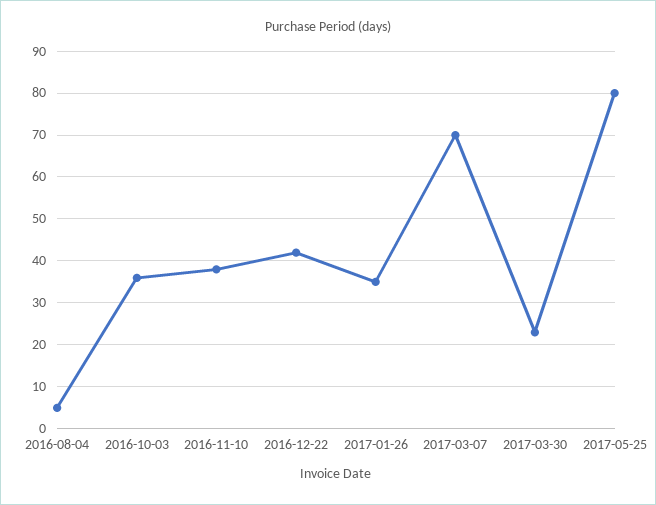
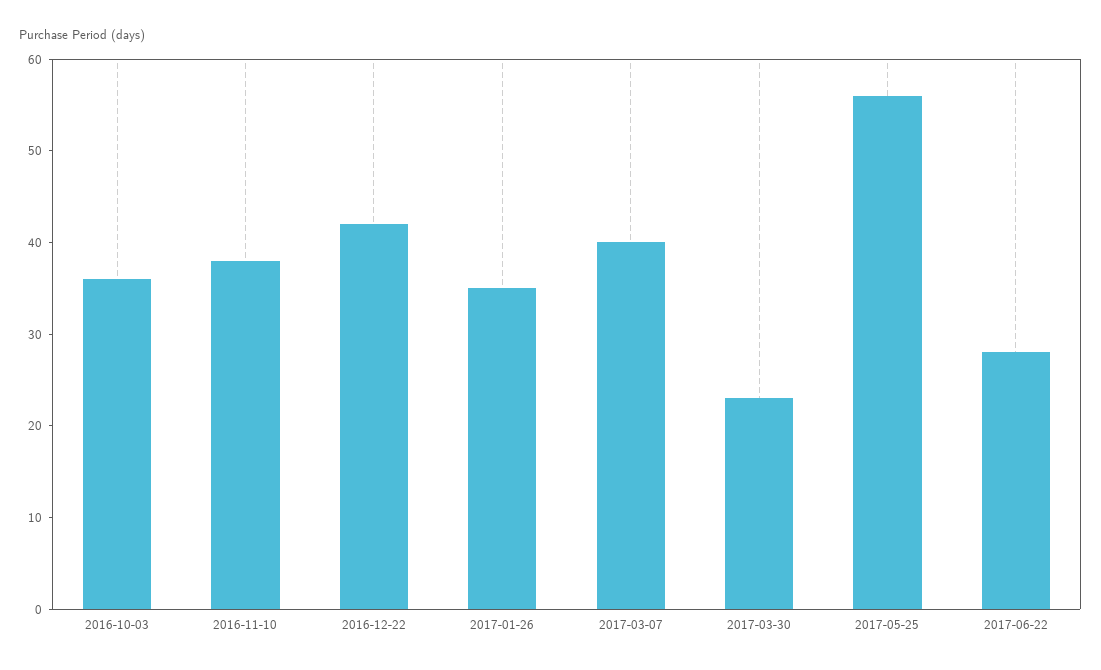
2016-08-04: 5 -> none
2017-03-07: 70 -> 40
2017-05-25: 80 -> 56
2017-06-22: none -> 28

